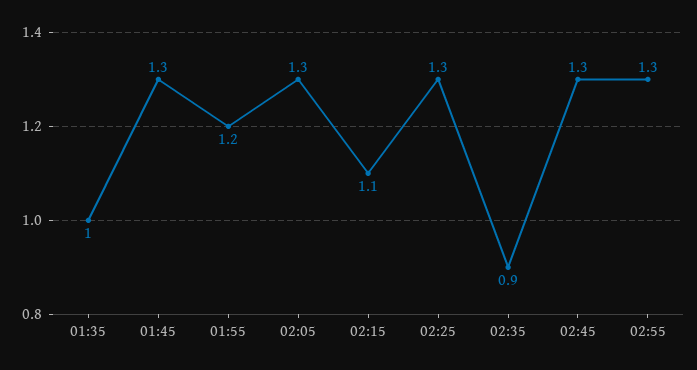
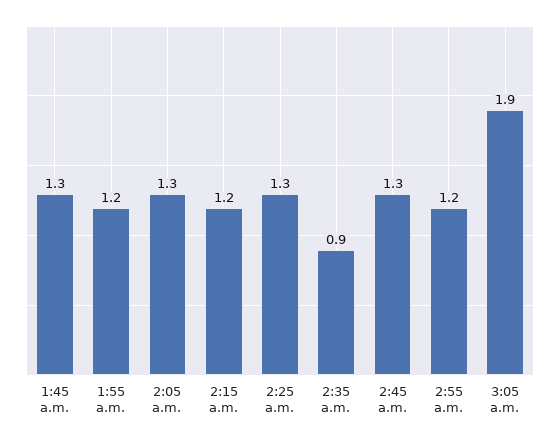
01:35: 1 -> none
02:15: 1.1 -> 1.2
02:55: 1.3 -> 1.2
3:05 a.m.: none -> 1.9

